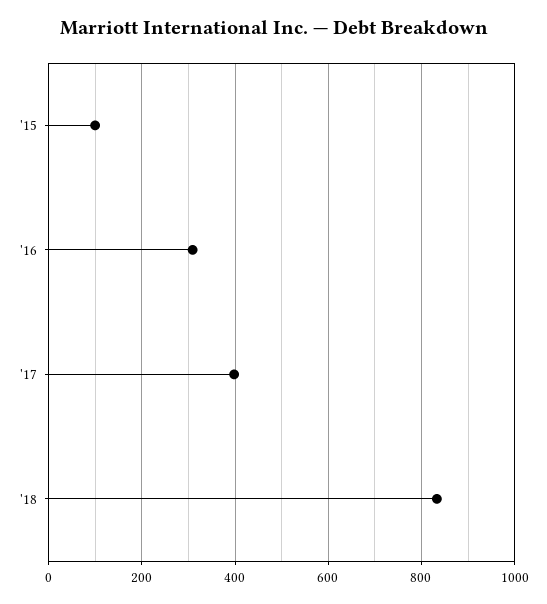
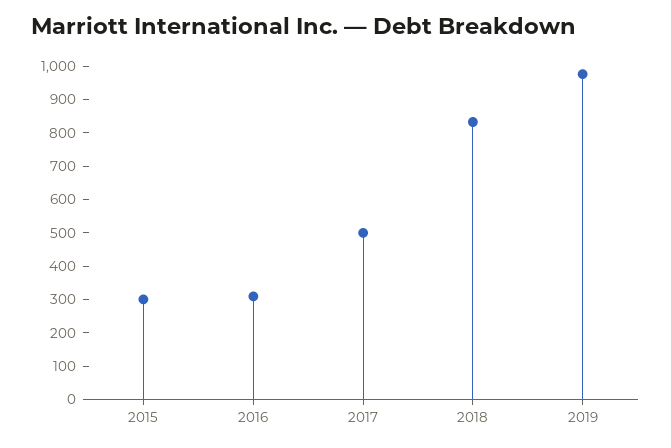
'15: 100 -> 300
'17: 400 -> 500
2019: none -> 975

